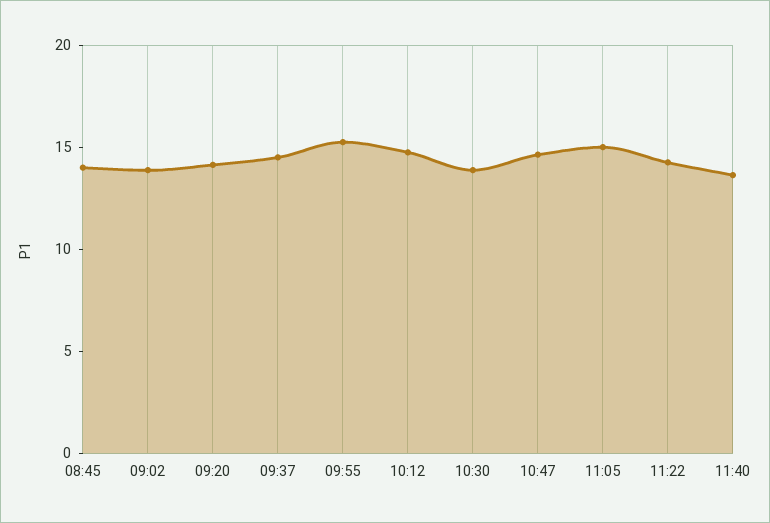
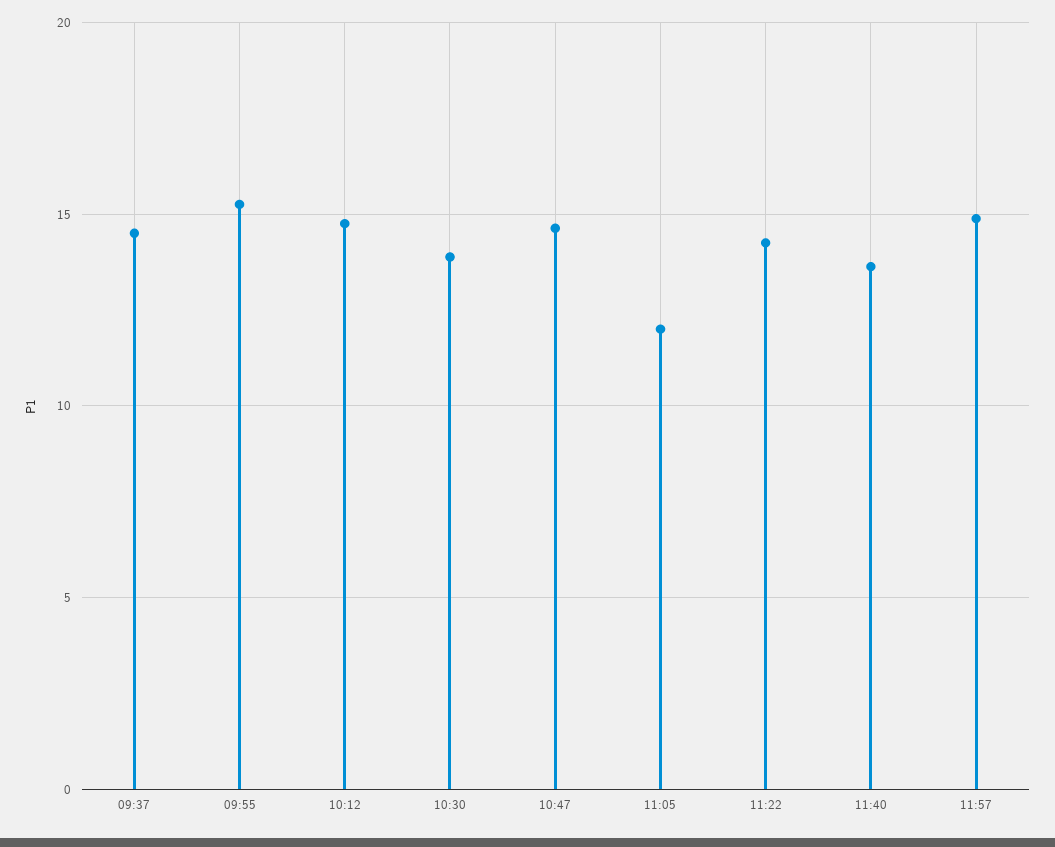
08:45: 14 -> none
09:02: 14 -> none
09:20: 14 -> none
11:05: 15 -> 12
11:57: none -> 15

